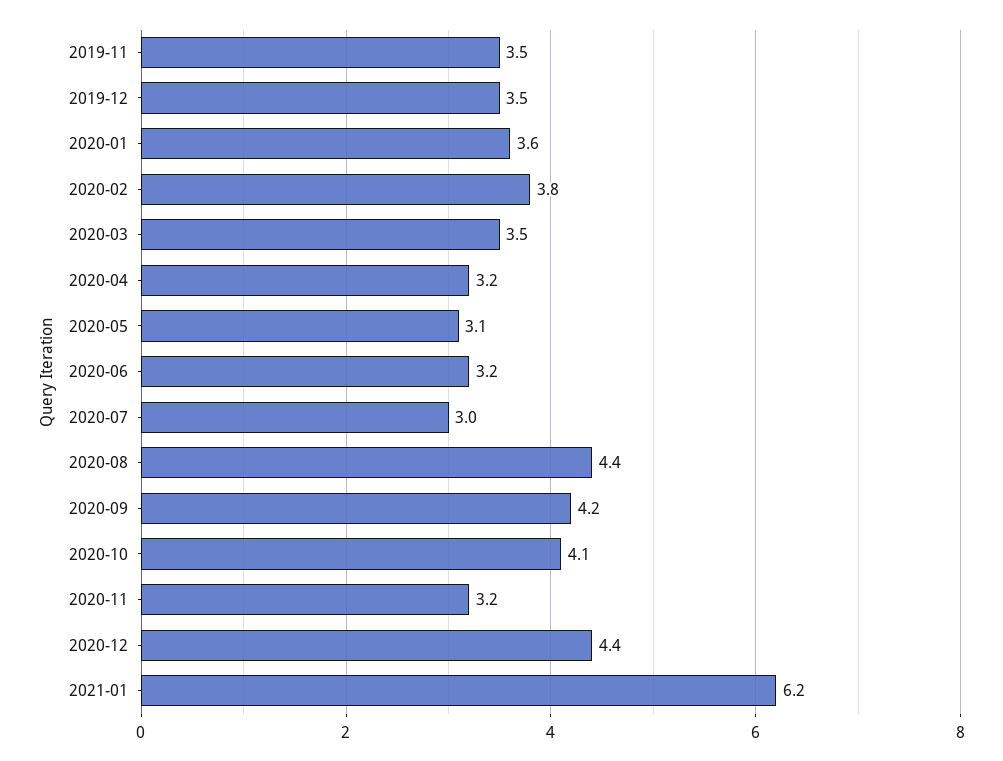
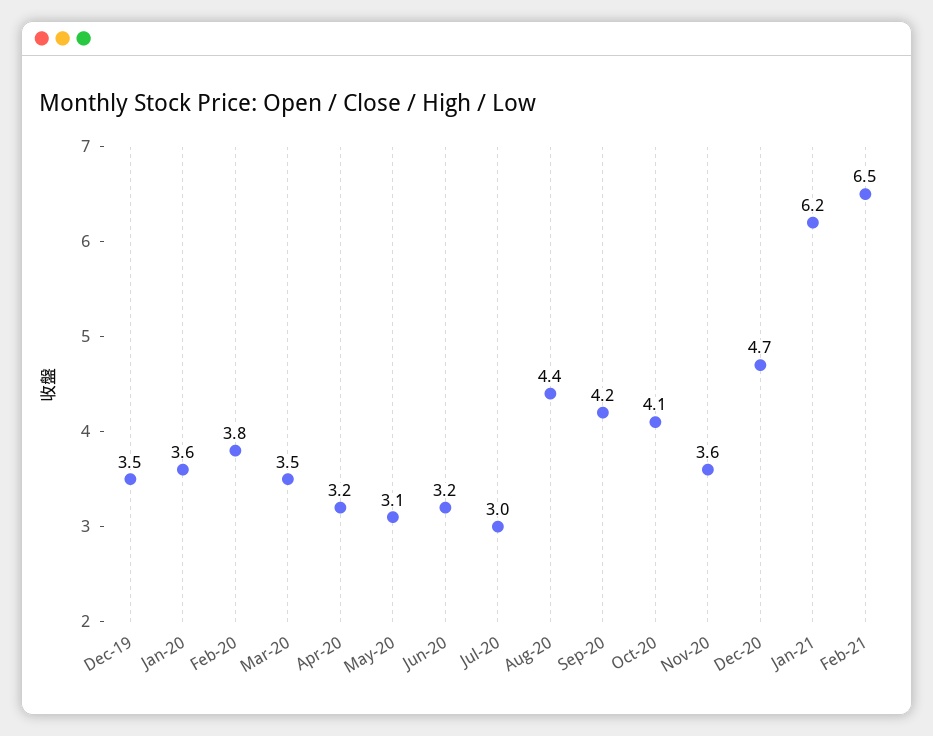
2019-11: 3.5 -> none
2020-11: 3.2 -> 3.6
2020-12: 4.4 -> 4.7
Feb-21: none -> 6.5

